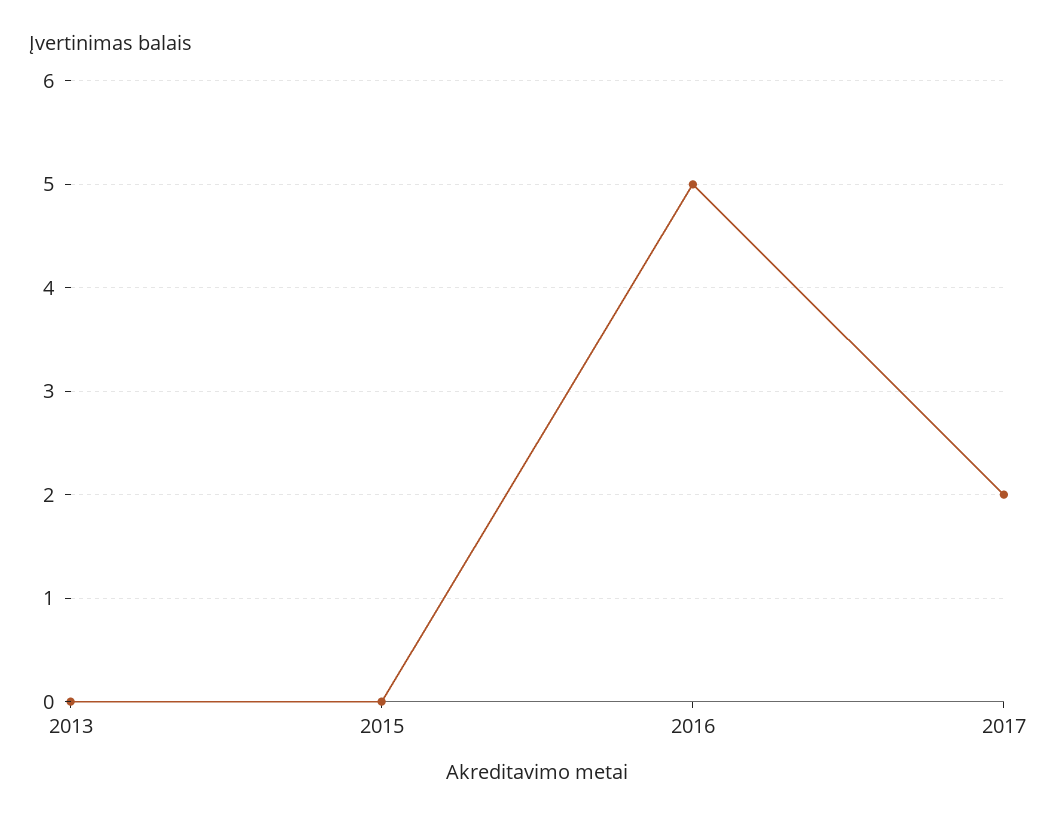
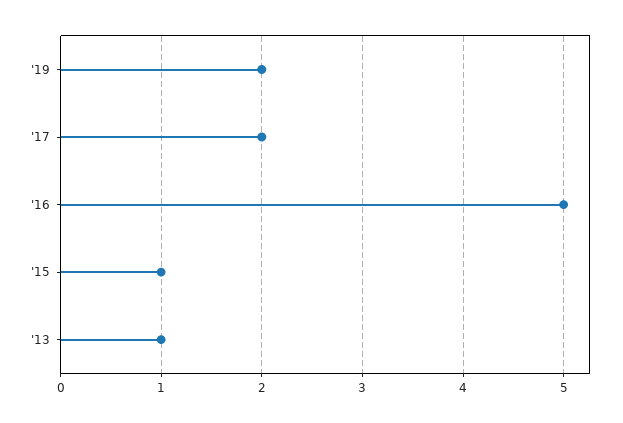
2013: 0 -> 1
2015: 0 -> 1
'19: none -> 2

